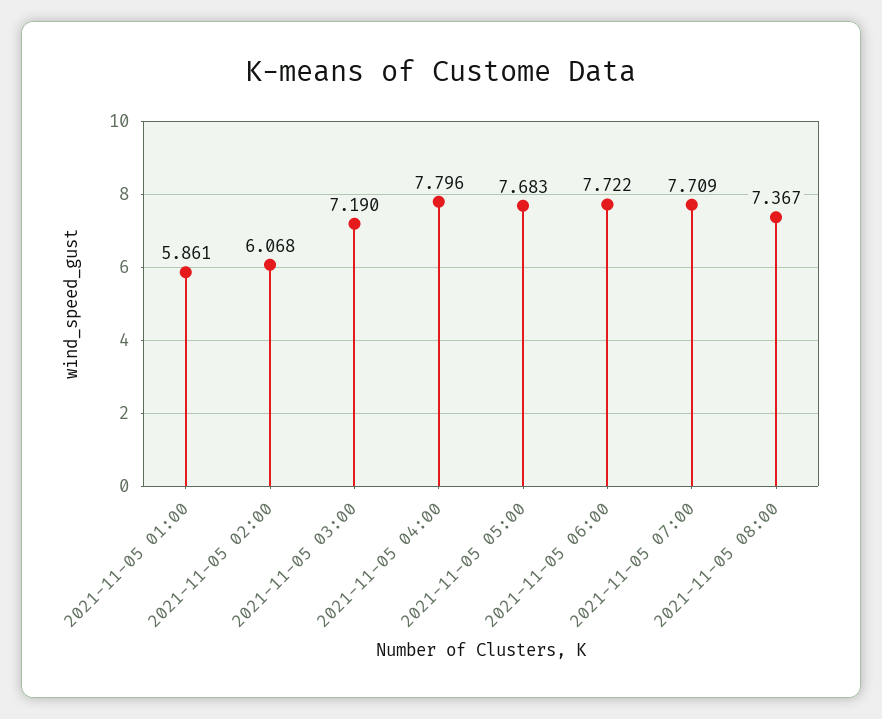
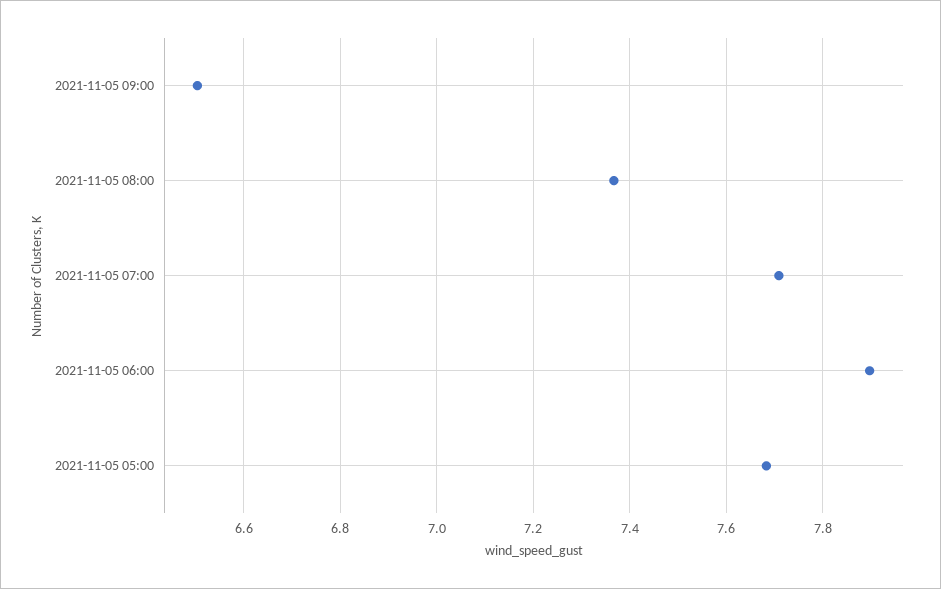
2021-11-05 01:00: 5.861 -> none
2021-11-05 02:00: 6.068 -> none
2021-11-05 03:00: 7.19 -> none
2021-11-05 04:00: 7.796 -> none
2021-11-05 06:00: 7.722 -> 7.9
2021-11-05 09:00: none -> 6.5

